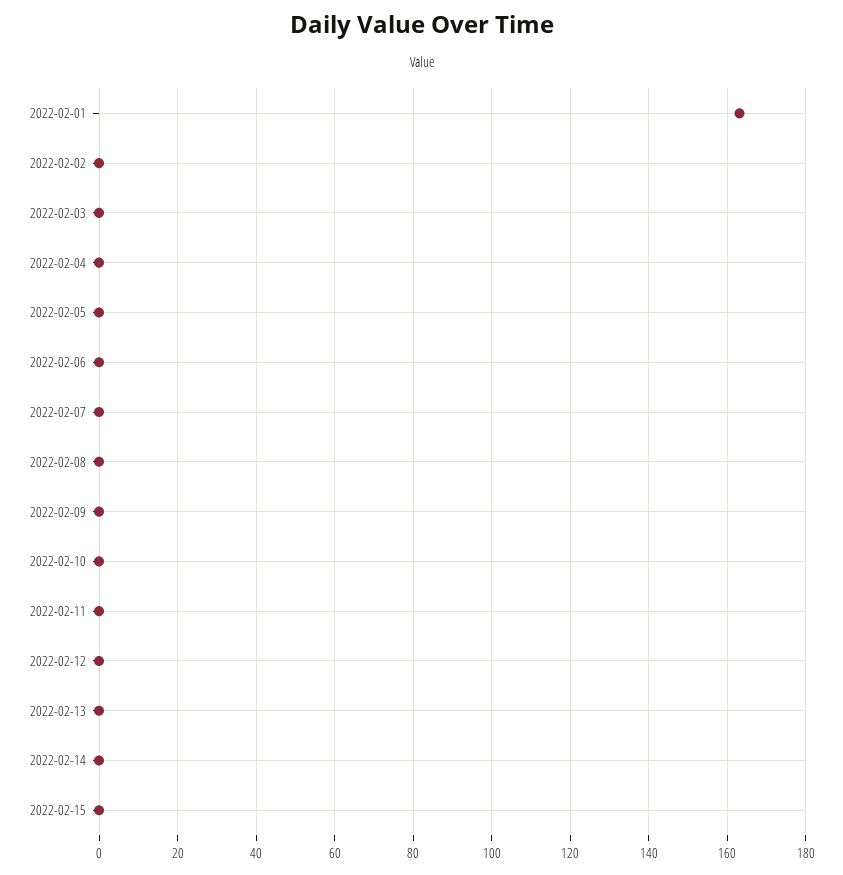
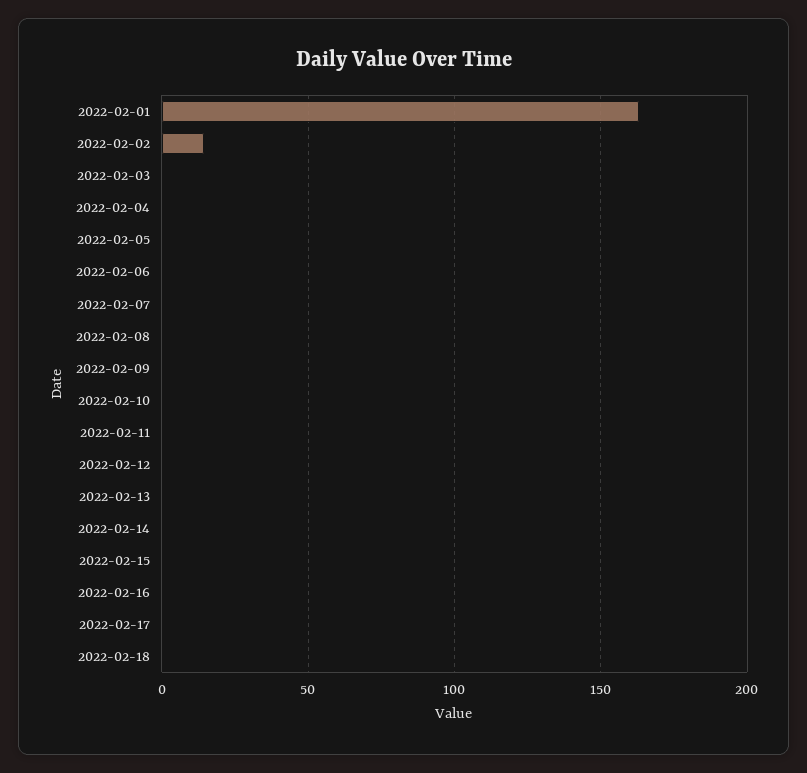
2022-02-02: 0 -> 15
2022-02-16: none -> 0
2022-02-17: none -> 0
2022-02-18: none -> 0

